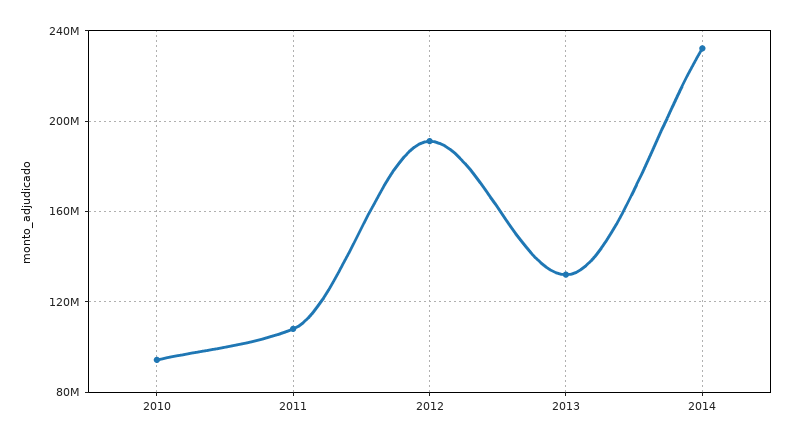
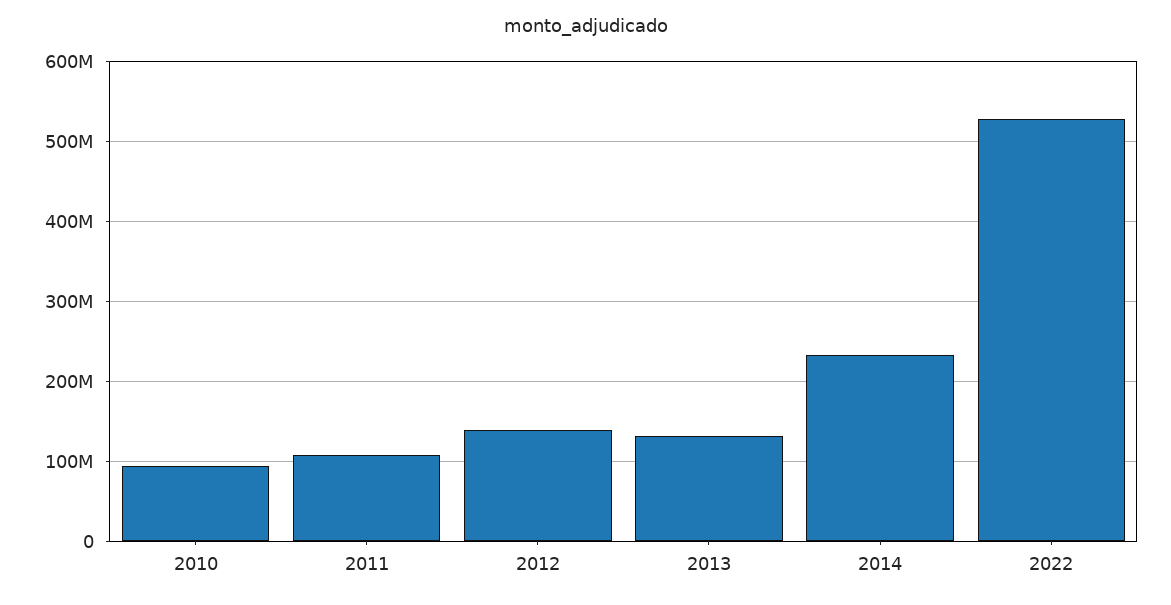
2012: 190000000 -> 140000000
2022: none -> 530000000

